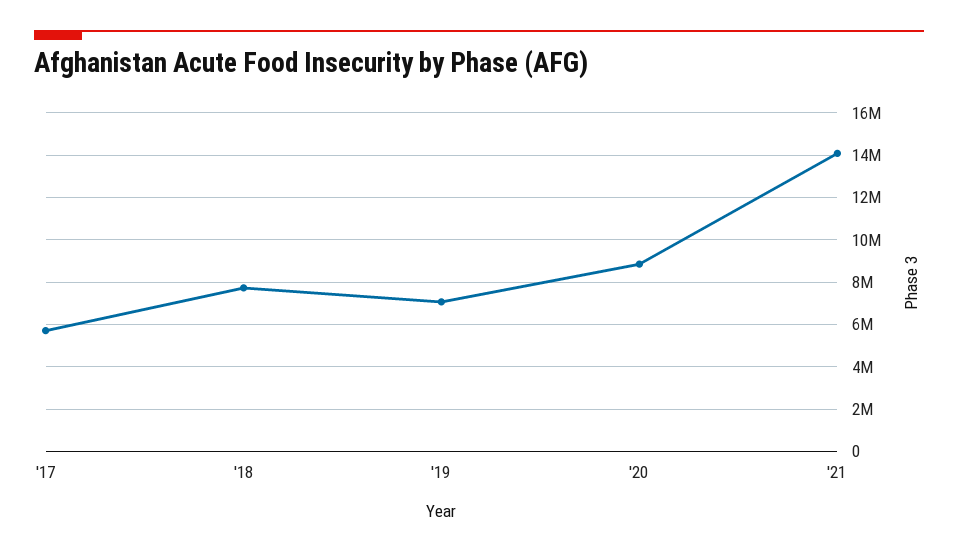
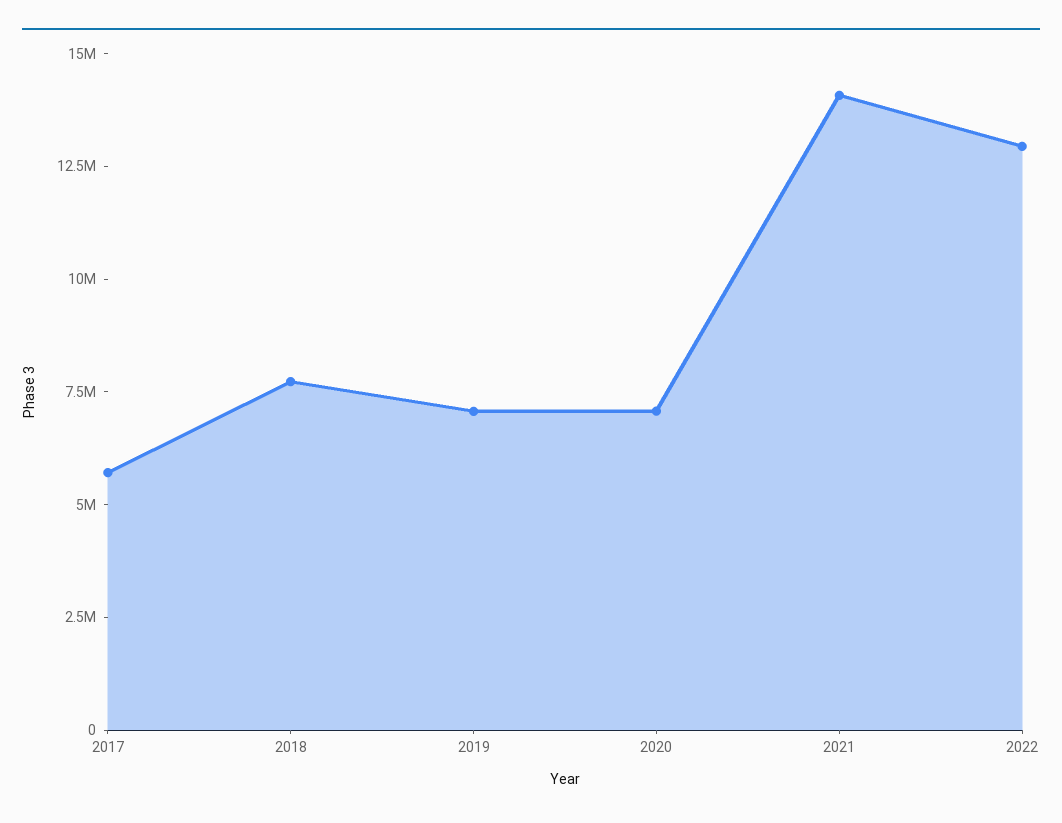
'20: 9000000 -> 7000000
2022: none -> 13000000

